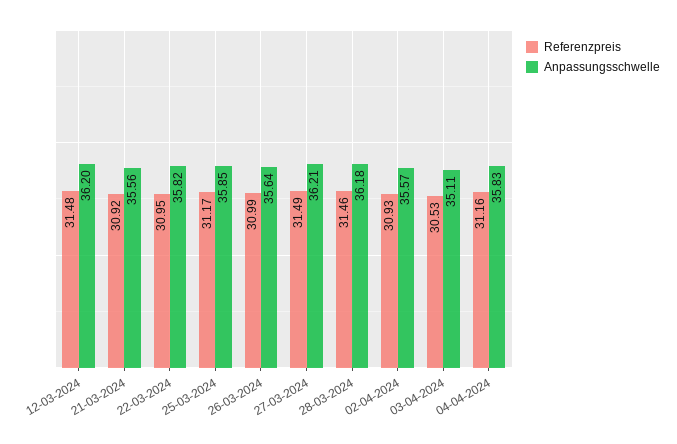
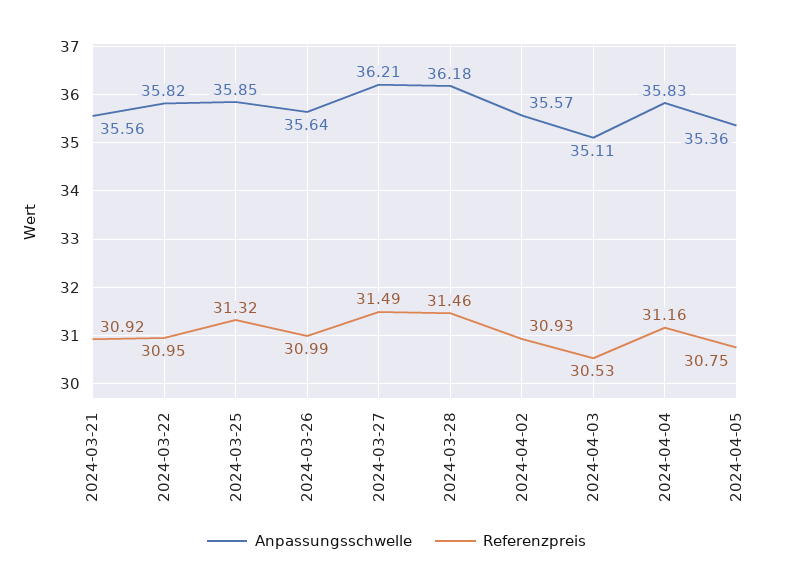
Referenzpreis, 12-03-2024: 31.48 -> none
Anpassungsschwelle, 12-03-2024: 36.2 -> none
Referenzpreis, 25-03-2024: 31.17 -> 31.32
Anpassungsschwelle, 2024-04-05: none -> 35.36
Referenzpreis, 2024-04-05: none -> 30.75

